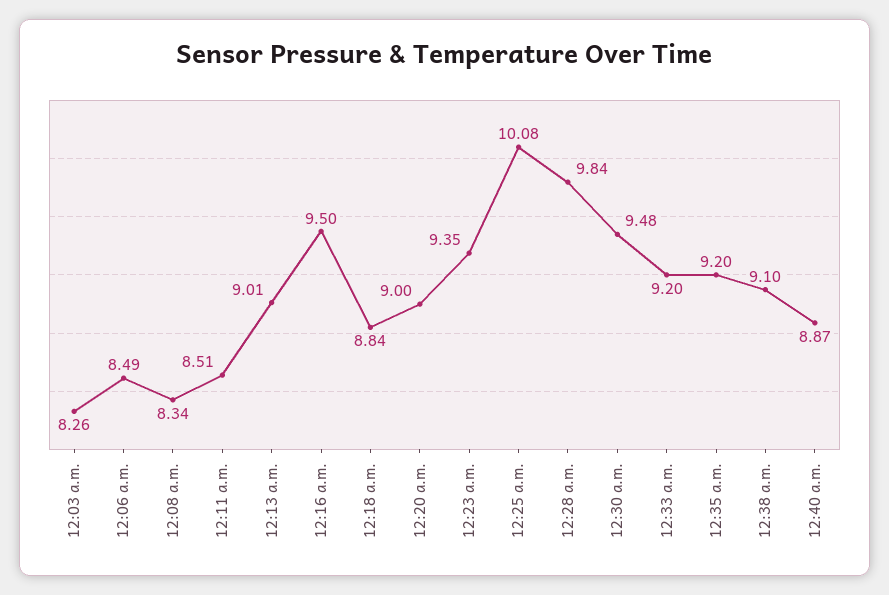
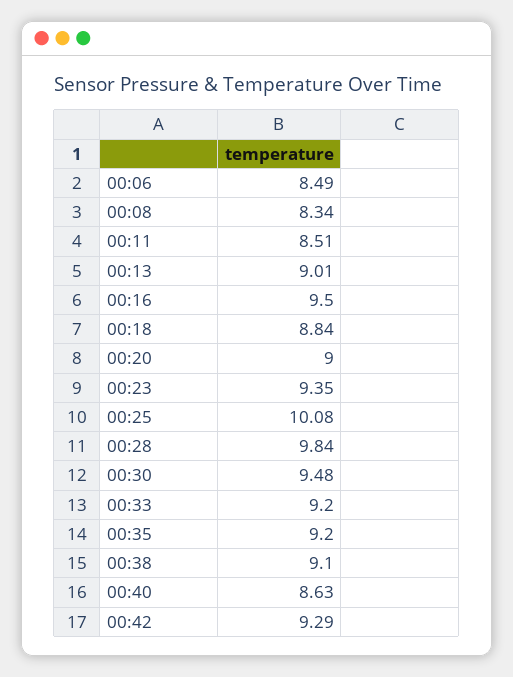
12:03 a.m.: 8.26 -> none
12:40 a.m.: 8.87 -> 8.63
00:42: none -> 9.29

